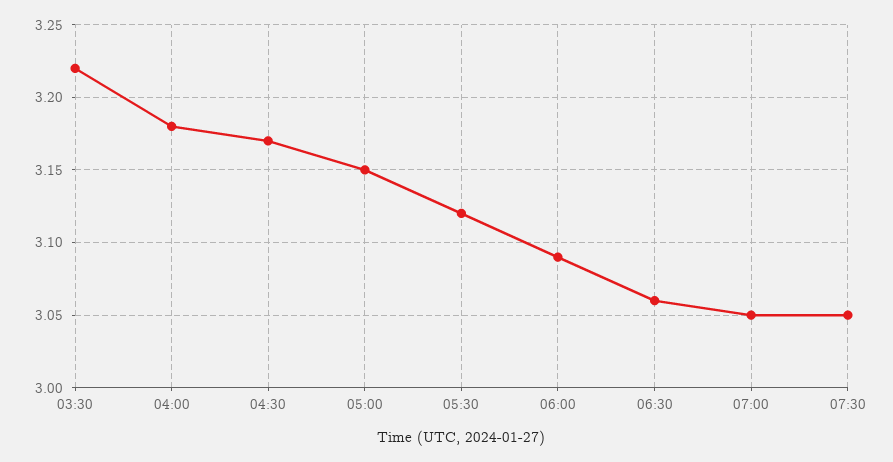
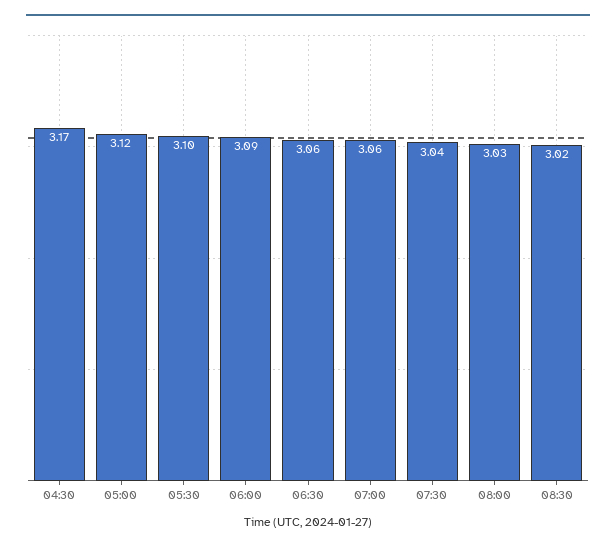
03:30: 3.22 -> none
04:00: 3.18 -> none
05:00: 3.15 -> 3.12
05:30: 3.12 -> 3.1
07:00: 3.05 -> 3.06
07:30: 3.05 -> 3.04
08:00: none -> 3.03
08:30: none -> 3.02

